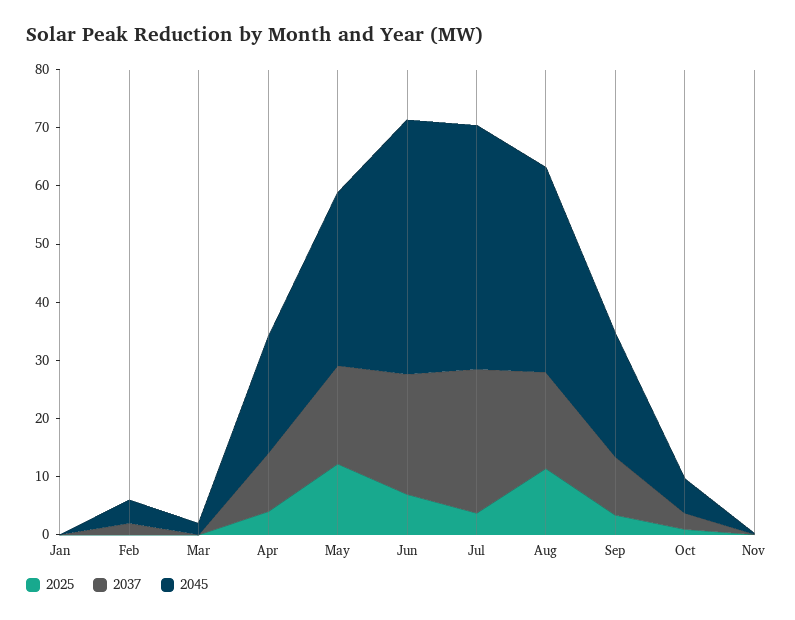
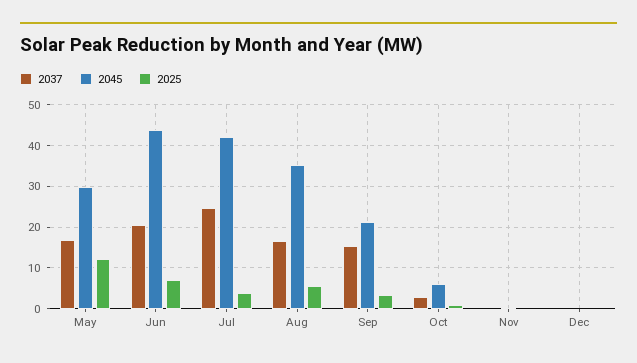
2025, Jan: 0 -> none
2037, Jan: 0 -> none
2045, Jan: 0 -> none
2025, Feb: 0 -> none
2037, Feb: 2 -> none
2045, Feb: 4 -> none
2025, Mar: 0 -> none
2037, Mar: 0 -> none
2045, Mar: 2 -> none
2025, Apr: 4 -> none
2037, Apr: 10 -> none
2045, Apr: 20 -> none
2025, Aug: 12 -> 6
2037, Sep: 10 -> 16
2037, Dec: none -> 0
2045, Dec: none -> 0
2025, Dec: none -> 0

